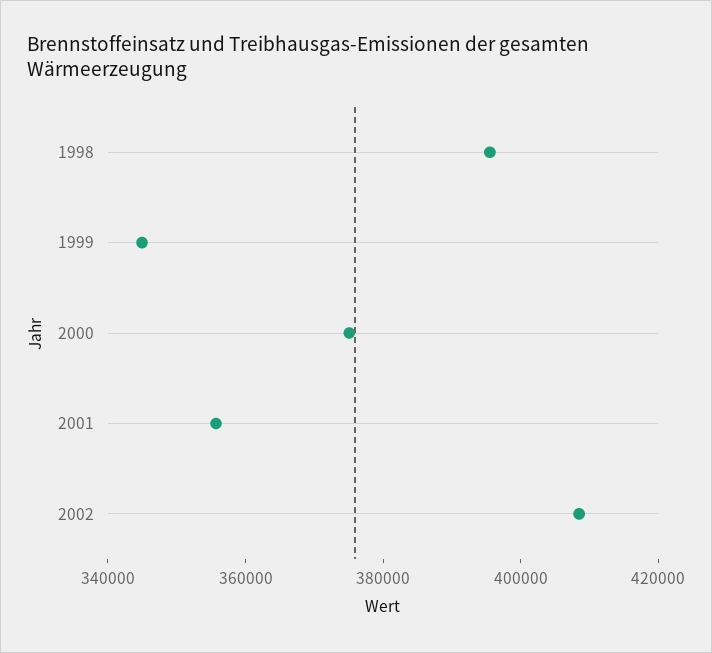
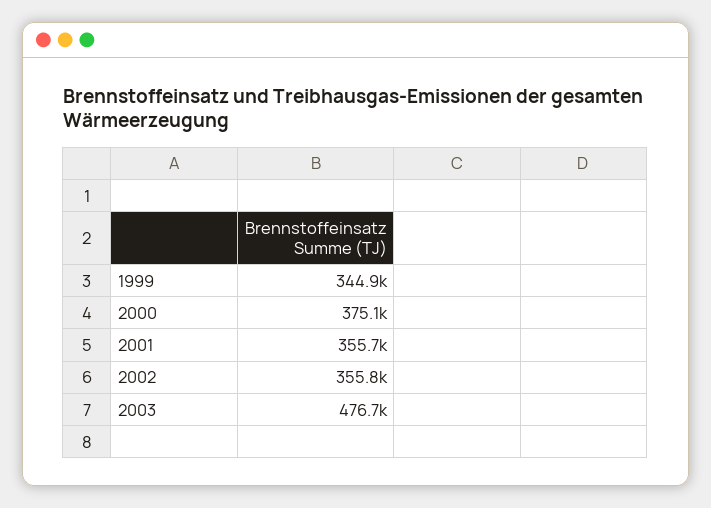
1998: 395000 -> none
2002: 410000 -> 355800
2003: none -> 476700

